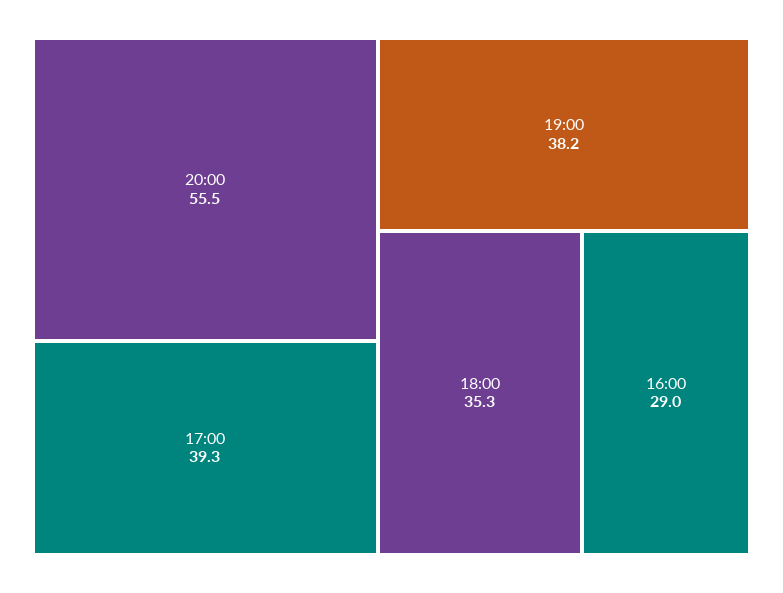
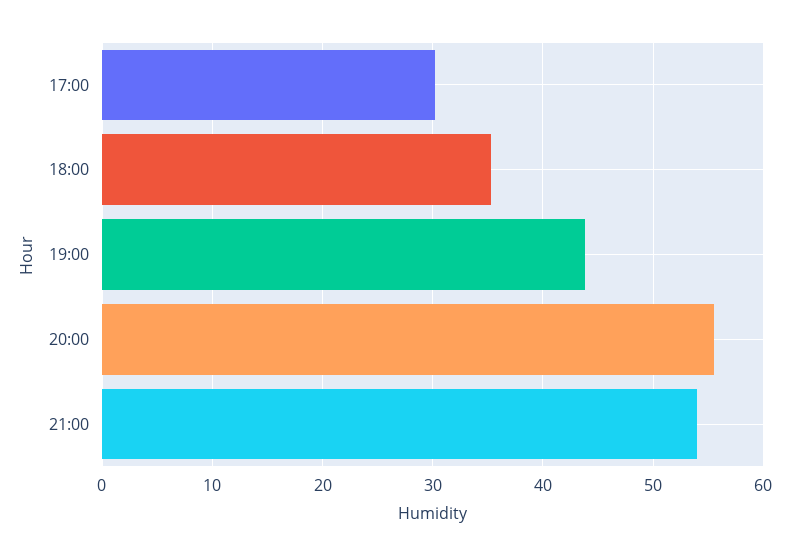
17:00: 39.3 -> 30
19:00: 38.2 -> 44
16:00: 29 -> none
21:00: none -> 54

